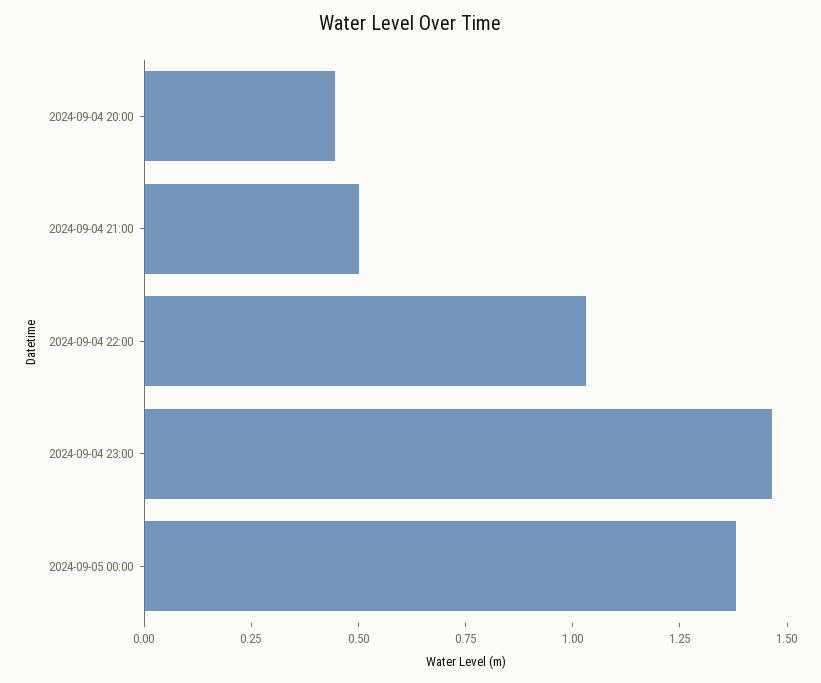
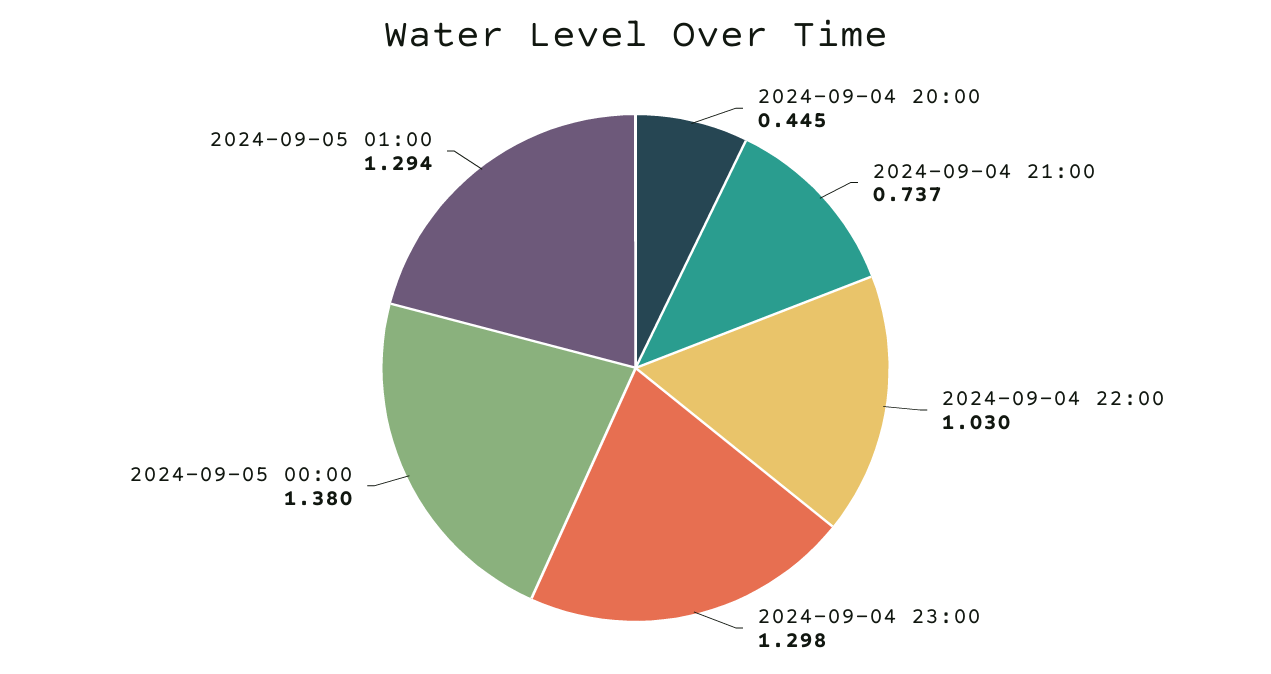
2024-09-04 21:00: 0.5 -> 0.737
2024-09-04 23:00: 1.45 -> 1.298
2024-09-05 01:00: none -> 1.294

